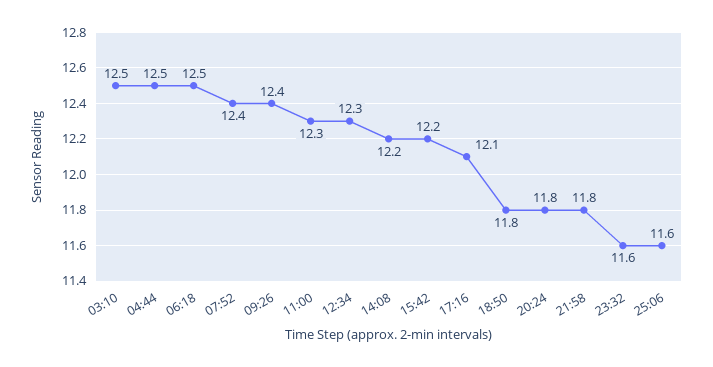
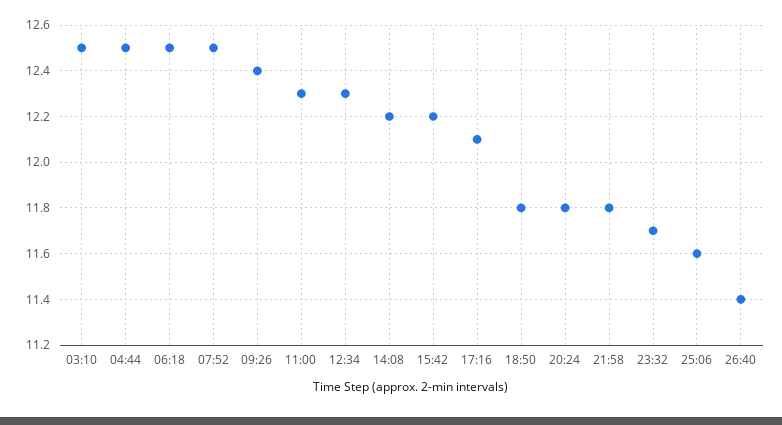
07:52: 12.4 -> 12.5
23:32: 11.6 -> 11.7
26:40: none -> 11.4

